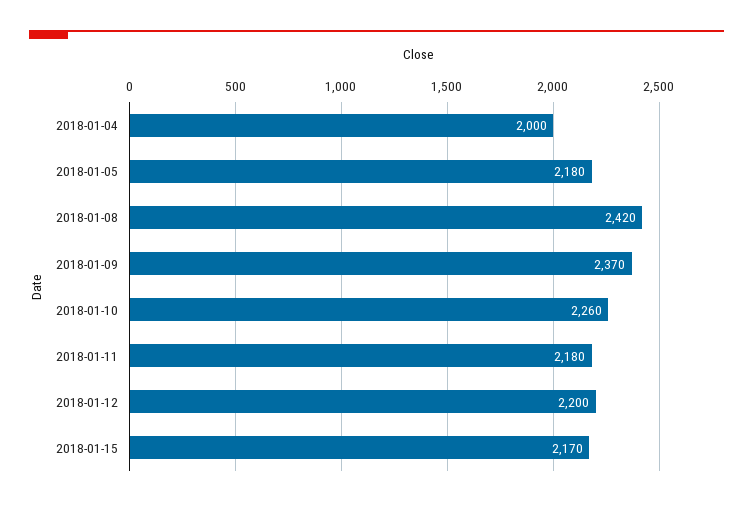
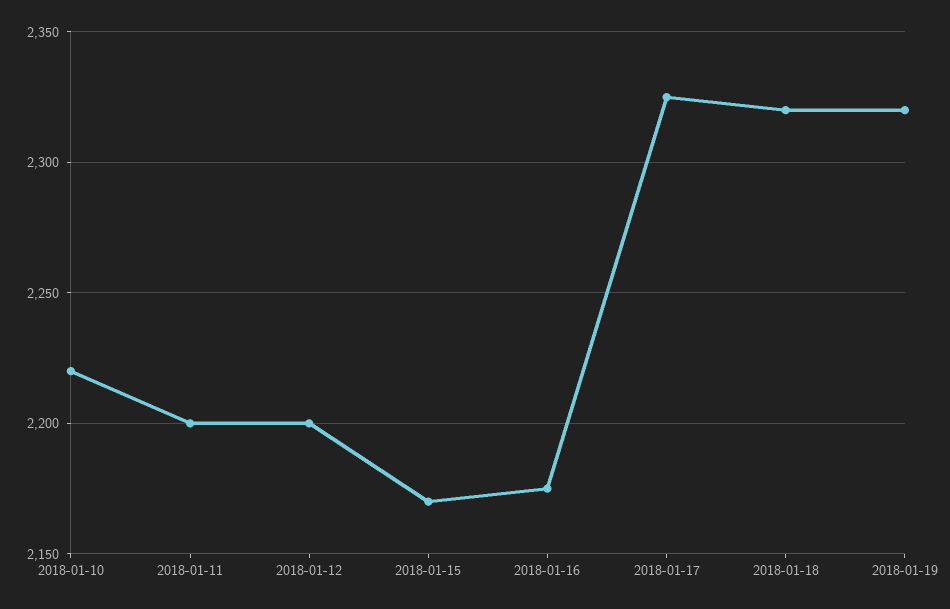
2018-01-04: 2000 -> none
2018-01-05: 2180 -> none
2018-01-08: 2420 -> none
2018-01-09: 2370 -> none
2018-01-10: 2260 -> 2220
2018-01-11: 2180 -> 2200
2018-01-16: none -> 2175
2018-01-17: none -> 2325
2018-01-18: none -> 2320
2018-01-19: none -> 2320

